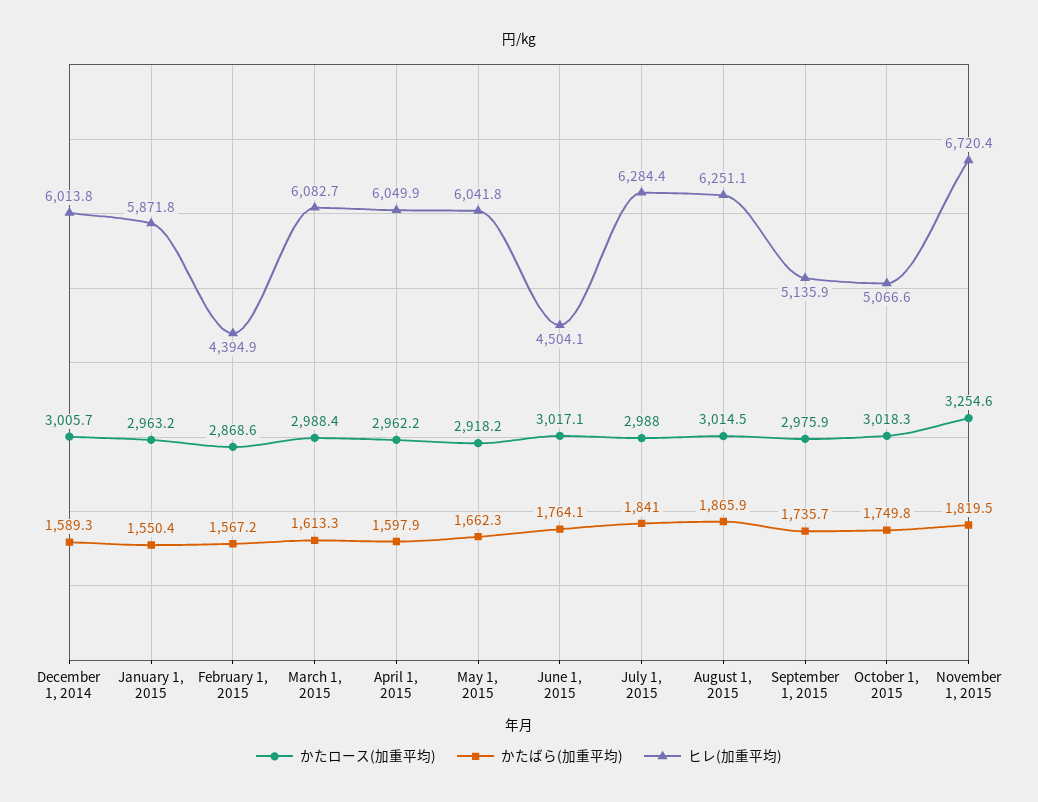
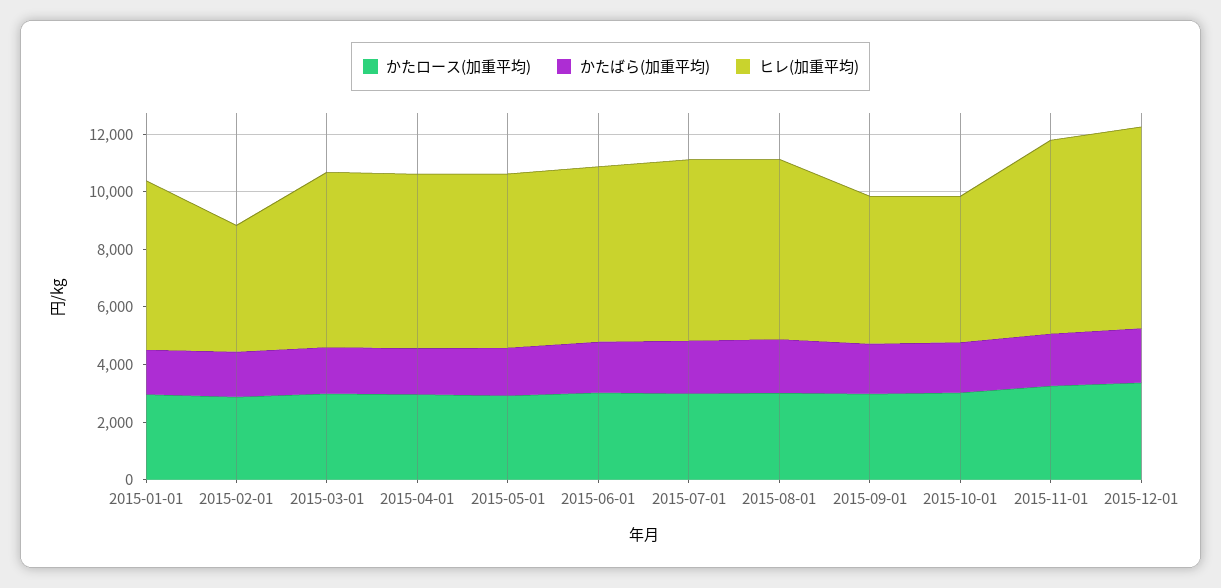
かたロース(加重平均), December 1, 2014: 3005.7 -> none
かたばら(加重平均), December 1, 2014: 1589.3 -> none
ヒレ(加重平均), December 1, 2014: 6013.8 -> none
ヒレ(加重平均), June 1, 2015: 4504.1 -> 6000
かたロース(加重平均), 2015-12-01: none -> 3500
かたばら(加重平均), 2015-12-01: none -> 2000
ヒレ(加重平均), 2015-12-01: none -> 7000

